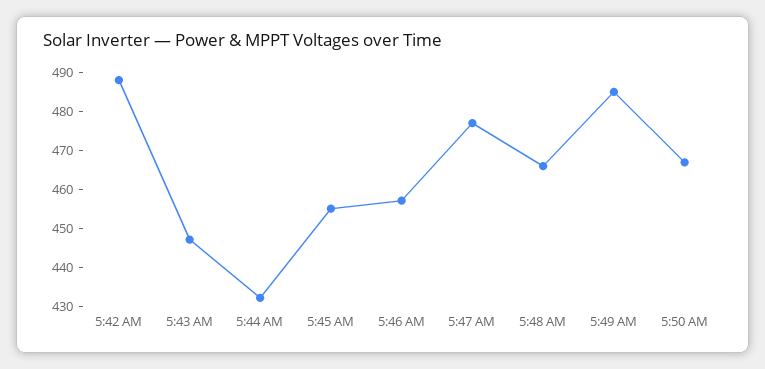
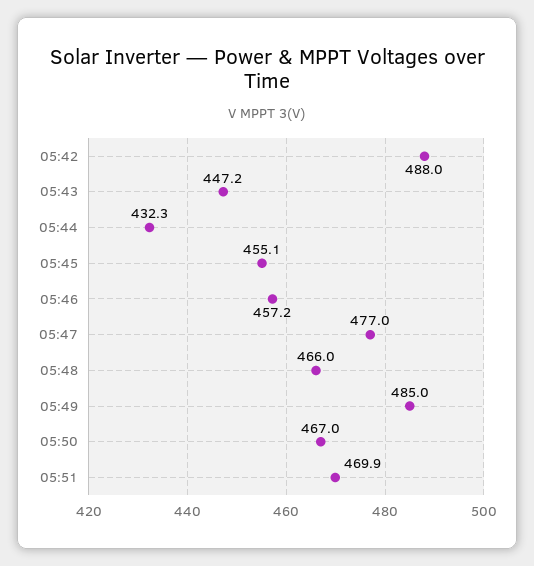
05:51: none -> 469.9

